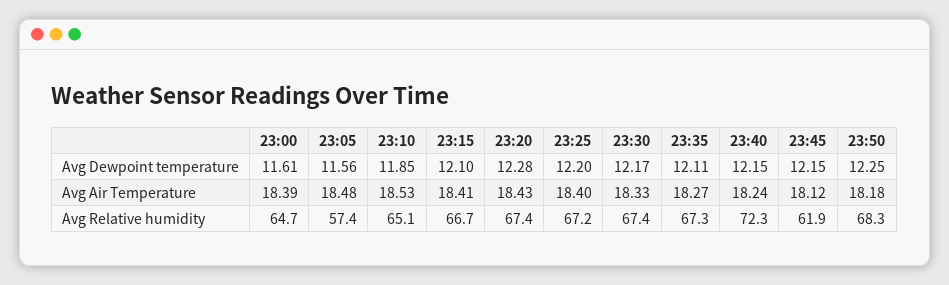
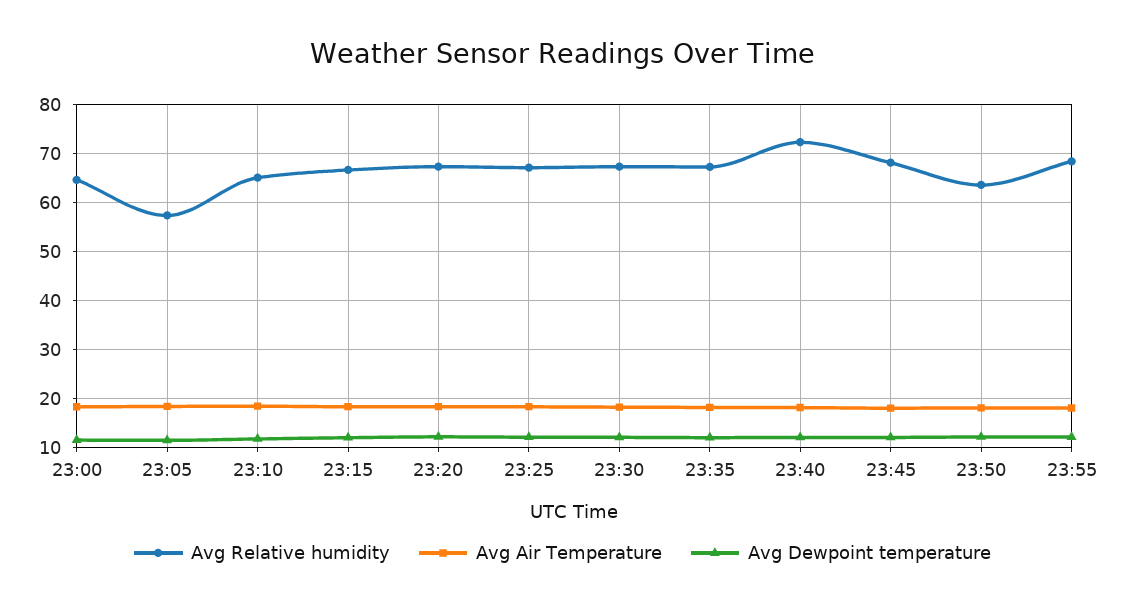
Avg Relative humidity, 23:45: 61.9 -> 68
Avg Relative humidity, 23:50: 68.3 -> 64
Avg Relative humidity, 23:55: none -> 68
Avg Air Temperature, 23:55: none -> 18
Avg Dewpoint temperature, 23:55: none -> 12

